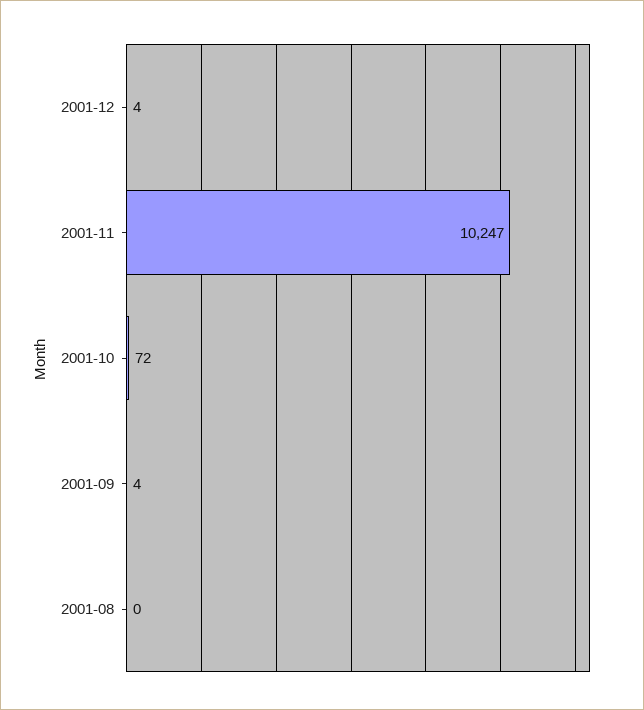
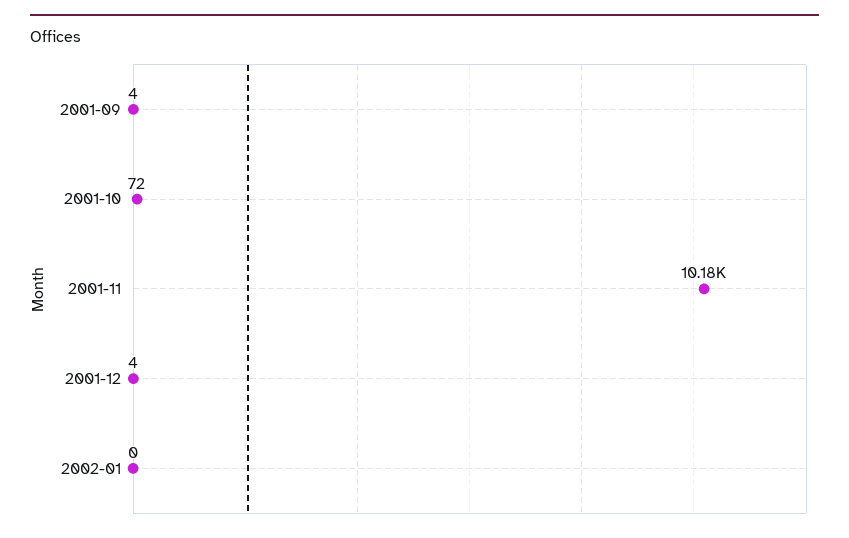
2001-11: 10247 -> 10180
2001-08: 0 -> none
2002-01: none -> 0

